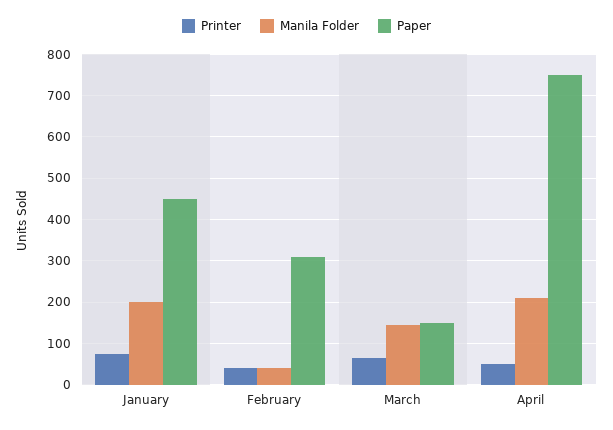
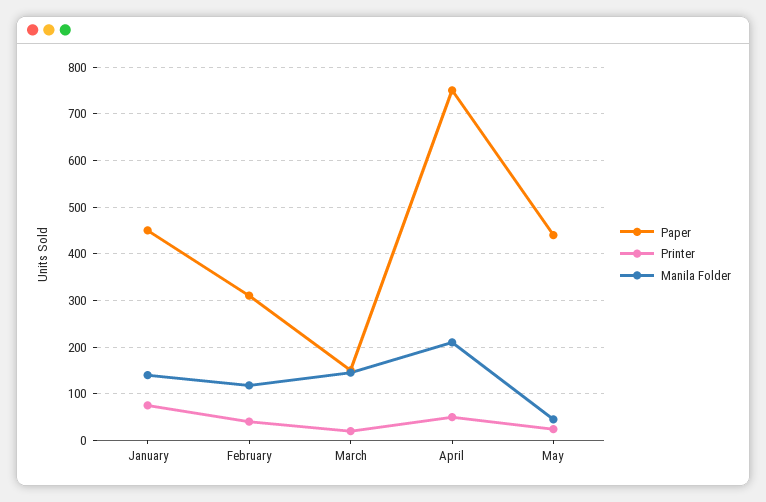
Manila Folder, January: 200 -> 140
Manila Folder, February: 40 -> 120
Printer, March: 60 -> 20
Paper, May: none -> 440
Printer, May: none -> 20
Manila Folder, May: none -> 40

